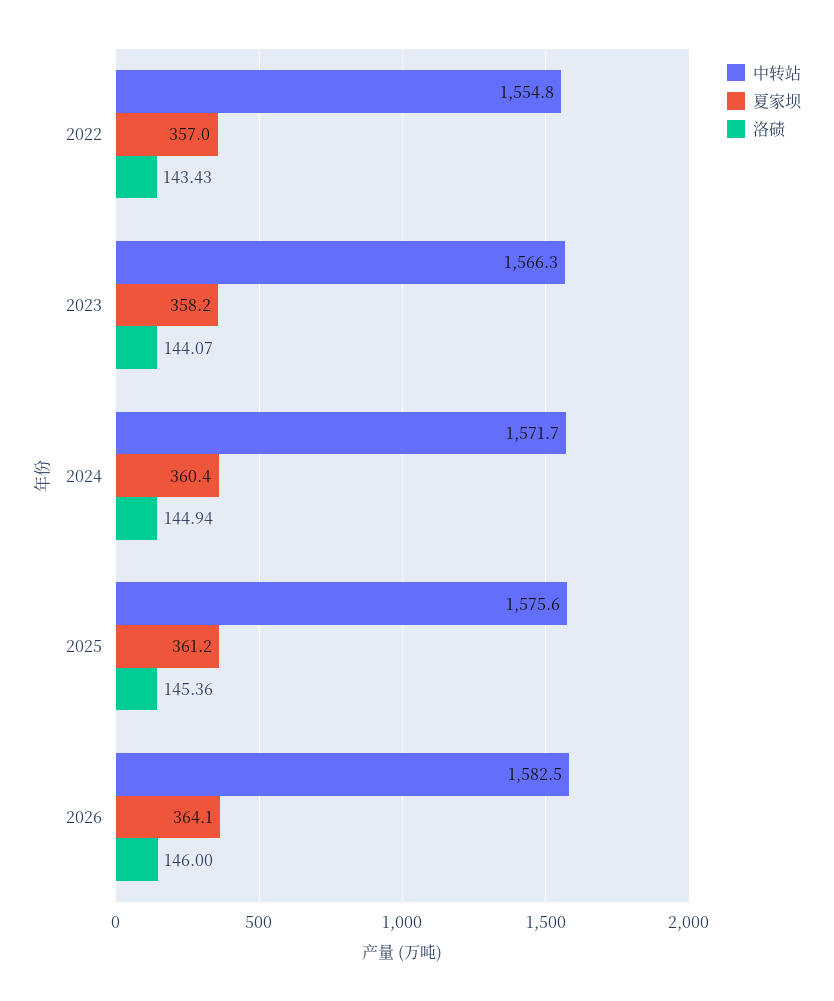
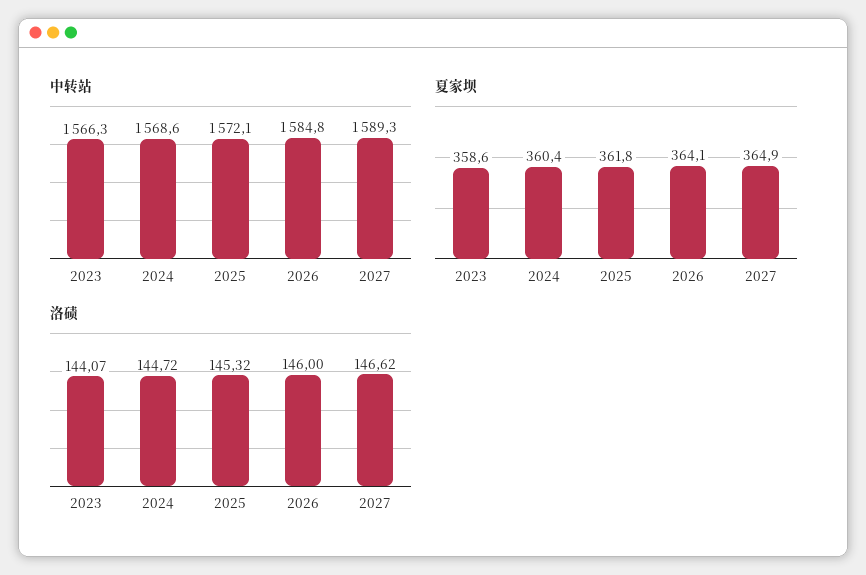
中转站, 2022: 1554.8 -> none
夏家坝, 2022: 357 -> none
洛碛, 2022: 143.43 -> none
夏家坝, 2023: 358.2 -> 358.6
中转站, 2024: 1571.7 -> 1568.6
洛碛, 2024: 144.94 -> 144.72
中转站, 2025: 1575.6 -> 1572.1
夏家坝, 2025: 361.2 -> 361.8
洛碛, 2025: 145.36 -> 145.32
中转站, 2026: 1582.5 -> 1584.8
中转站, 2027: none -> 1589.3
夏家坝, 2027: none -> 364.9
洛碛, 2027: none -> 146.62

